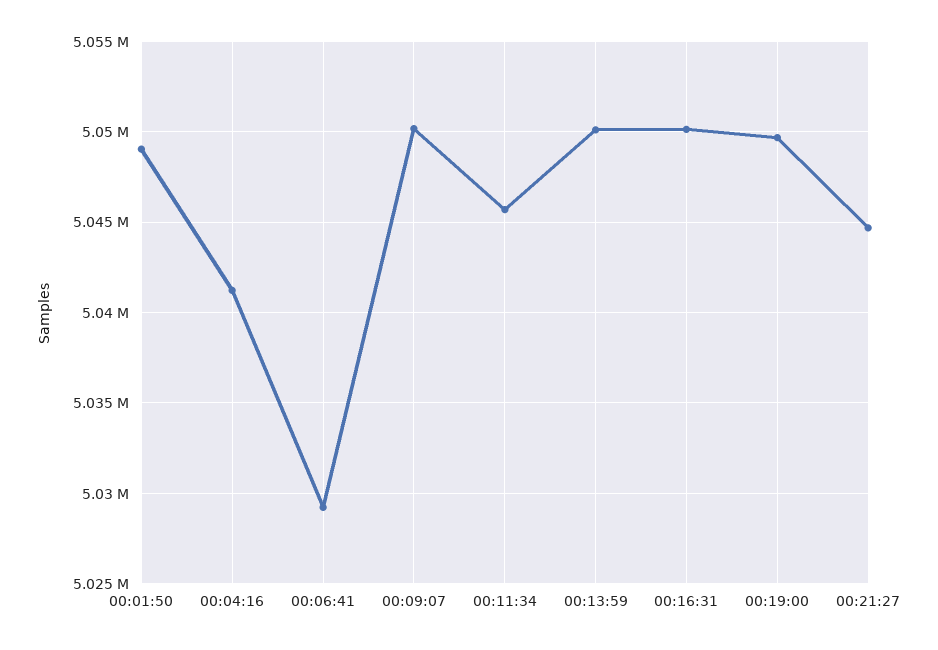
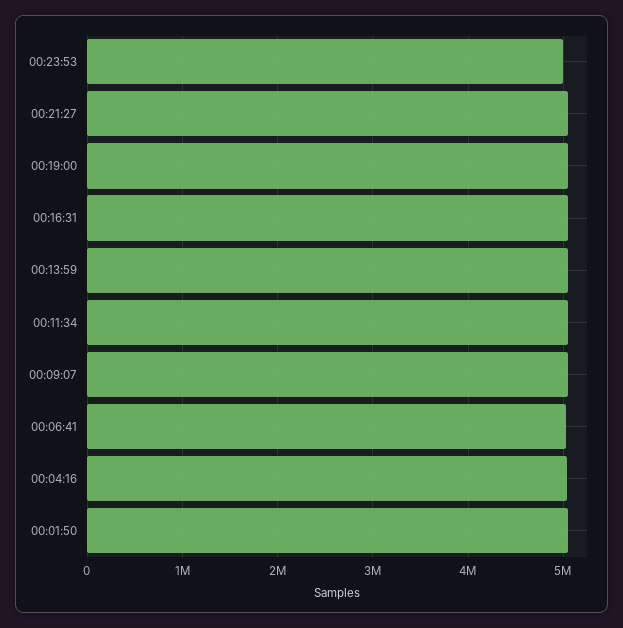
00:23:53: none -> 5000000

